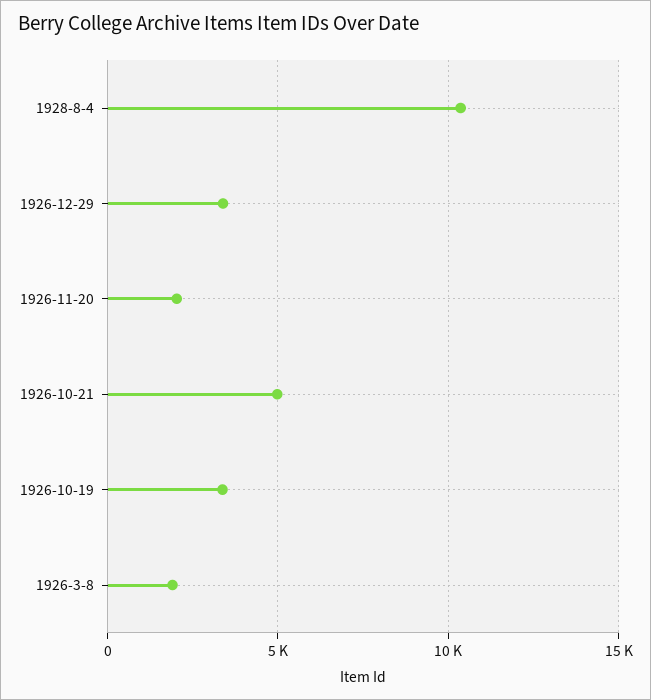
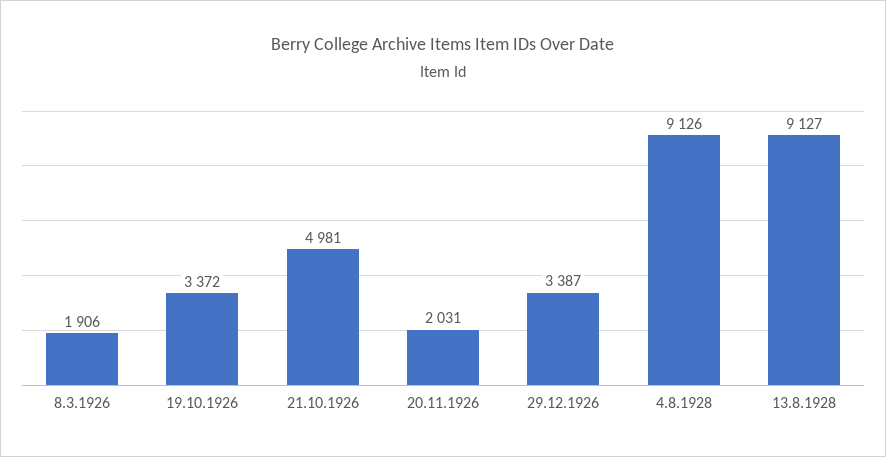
1928-8-4: 10500 -> 9126
13.8.1928: none -> 9127

